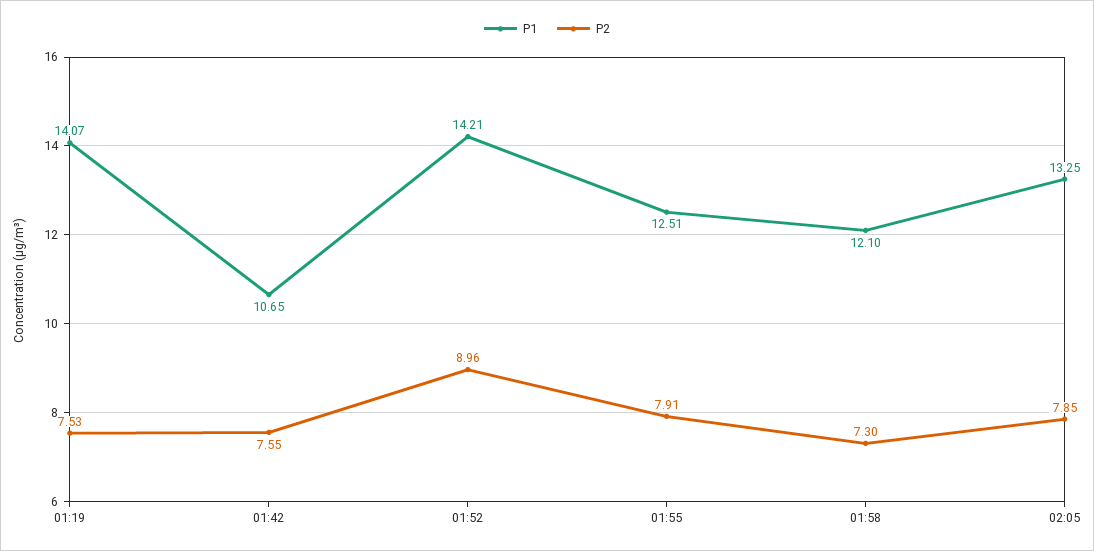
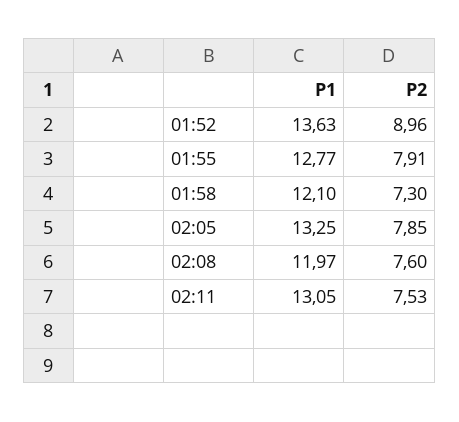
P1, 01:19: 14.07 -> none
P2, 01:19: 7.53 -> none
P1, 01:42: 10.65 -> none
P2, 01:42: 7.55 -> none
P1, 01:52: 14.21 -> 13.63
P1, 01:55: 12.51 -> 12.77
P1, 02:08: none -> 11.97
P2, 02:08: none -> 7.6
P1, 02:11: none -> 13.05
P2, 02:11: none -> 7.53

